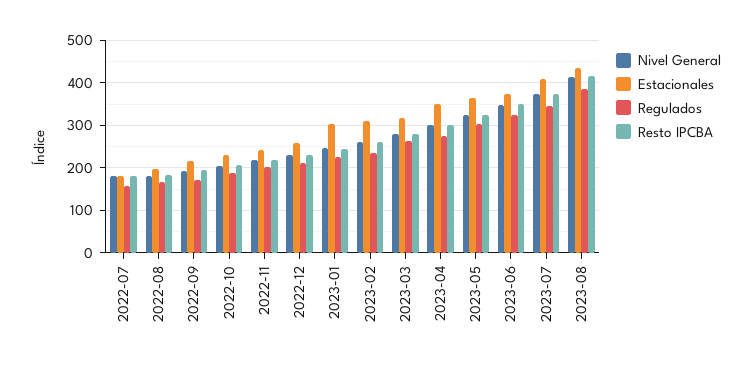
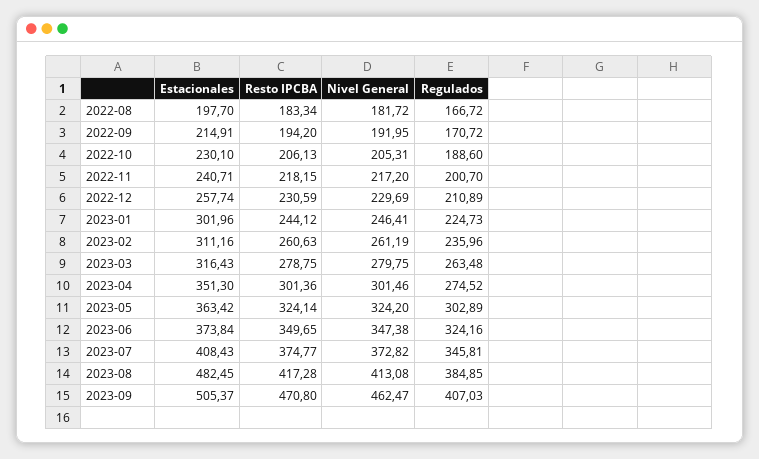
Nivel General, 2022-07: 180 -> none
Estacionales, 2022-07: 180 -> none
Regulados, 2022-07: 160 -> none
Resto IPCBA, 2022-07: 180 -> none
Estacionales, 2023-08: 440 -> 482.45
Estacionales, 2023-09: none -> 505.37
Resto IPCBA, 2023-09: none -> 470.8
Nivel General, 2023-09: none -> 462.47
Regulados, 2023-09: none -> 407.03

